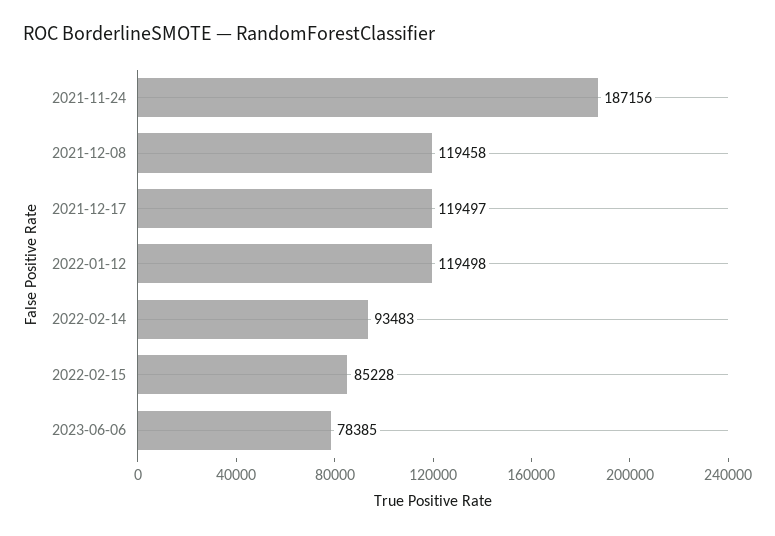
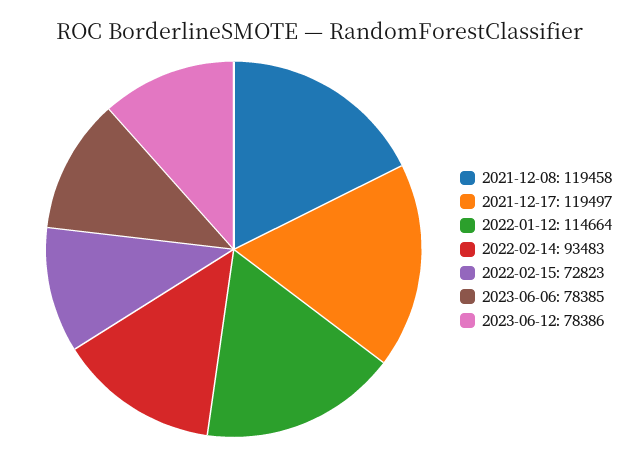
2021-11-24: 187156 -> none
2022-01-12: 119498 -> 114664
2022-02-15: 85228 -> 72823
2023-06-12: none -> 78386

